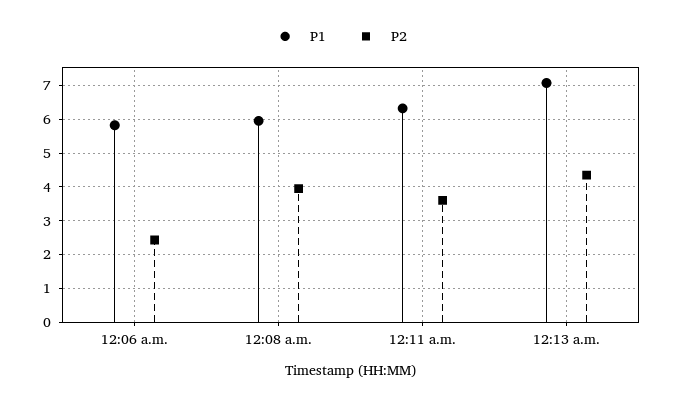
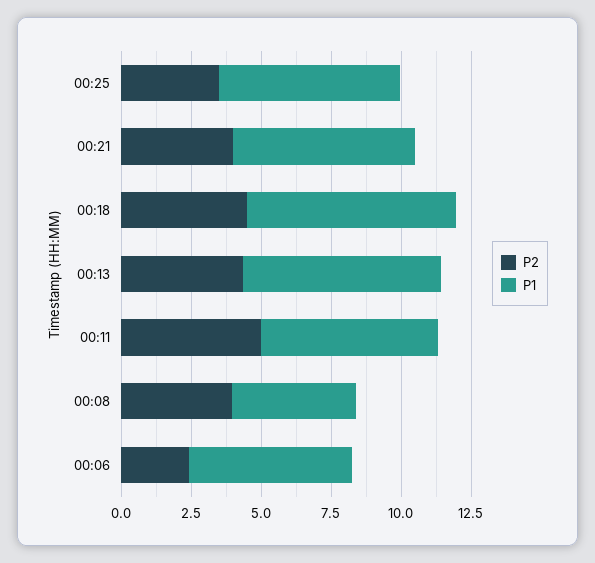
P1, 12:08 a.m.: 6 -> 4.5
P2, 12:11 a.m.: 3.6 -> 5
P2, 00:25: none -> 3.5
P1, 00:25: none -> 6.5
P2, 00:21: none -> 4
P1, 00:21: none -> 6.5
P2, 00:18: none -> 4.5
P1, 00:18: none -> 7.5

